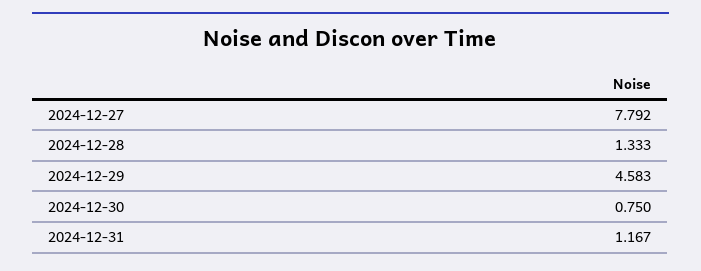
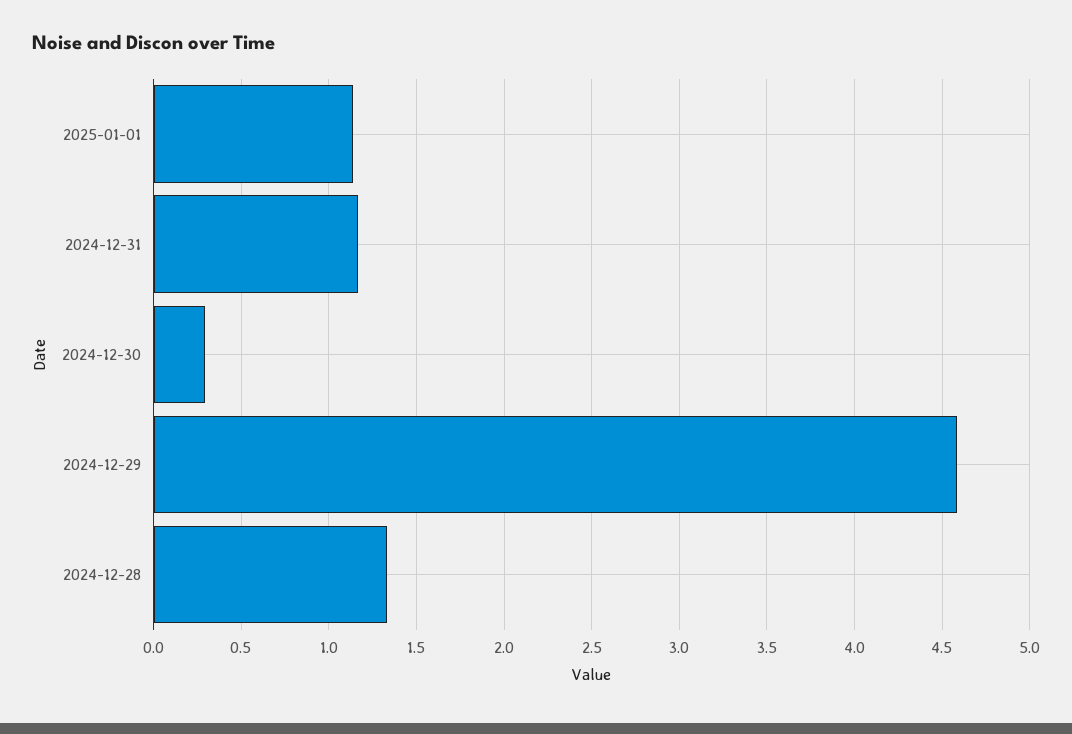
2024-12-27: 7.792 -> none
2024-12-30: 0.75 -> 0.3
2025-01-01: none -> 1.15

